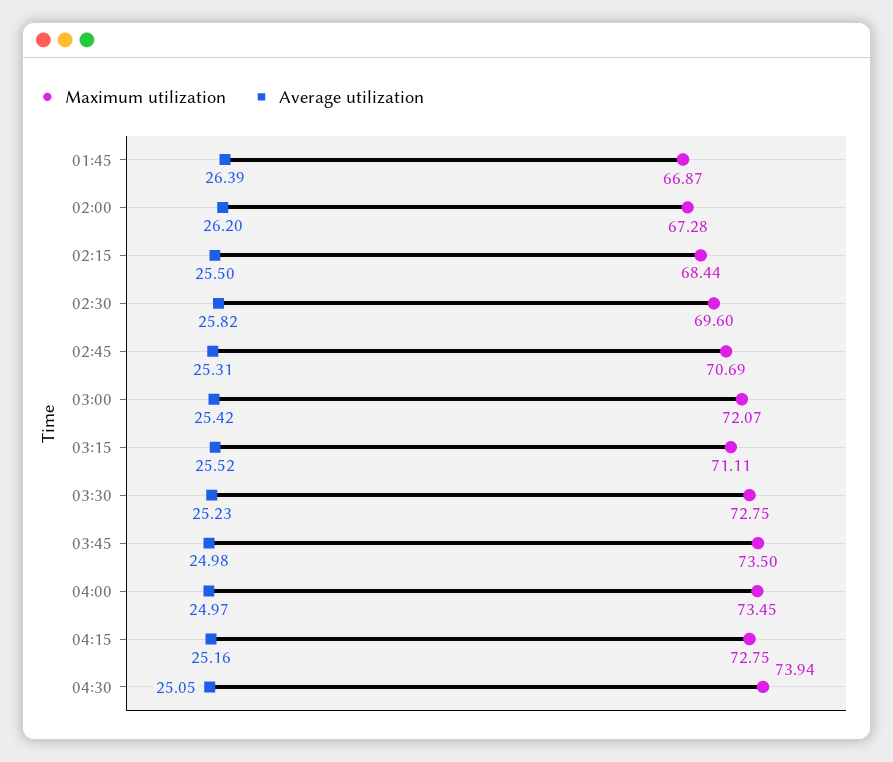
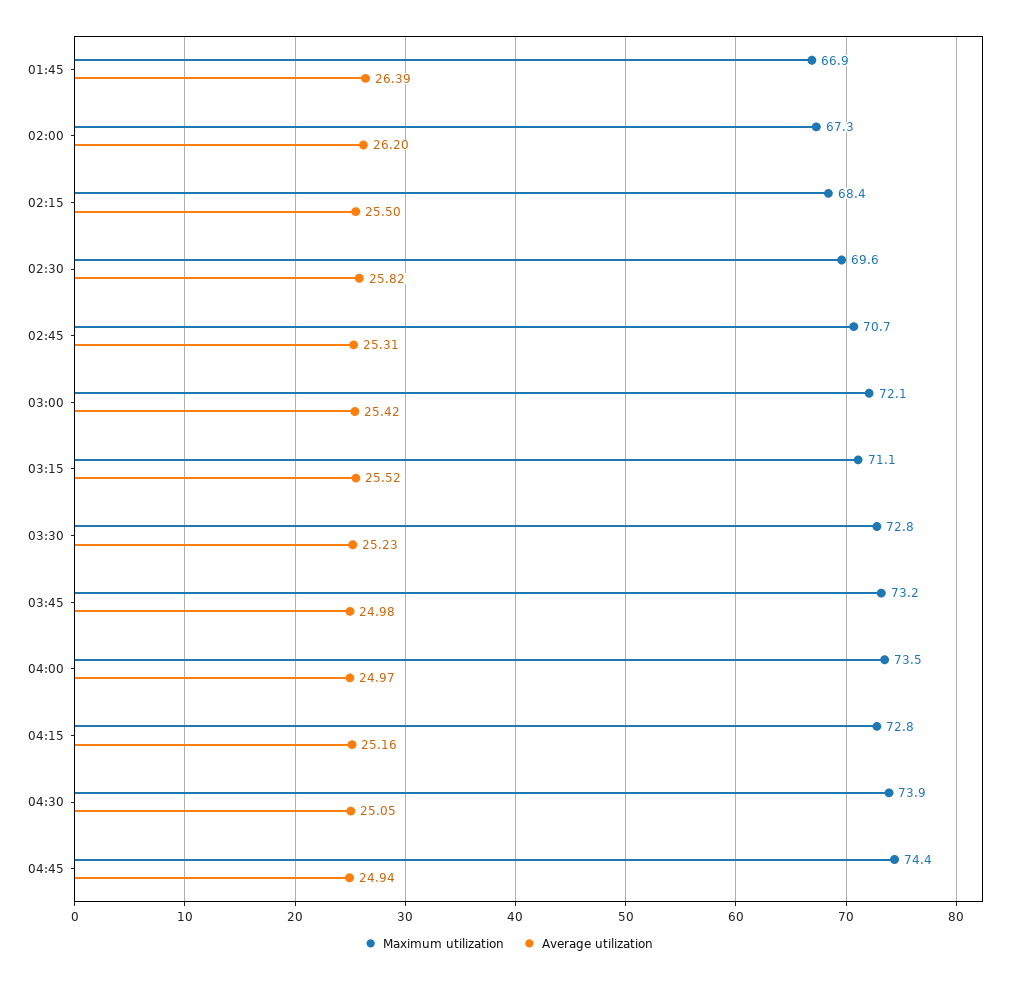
Maximum utilization, 03:45: 73.5 -> 73.2
Maximum utilization, 04:45: none -> 74.4
Average utilization, 04:45: none -> 24.94

